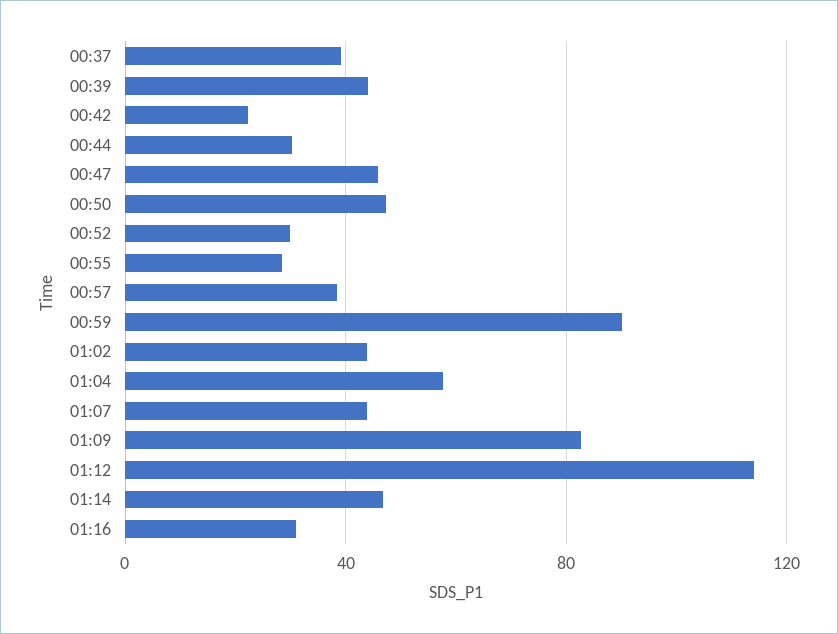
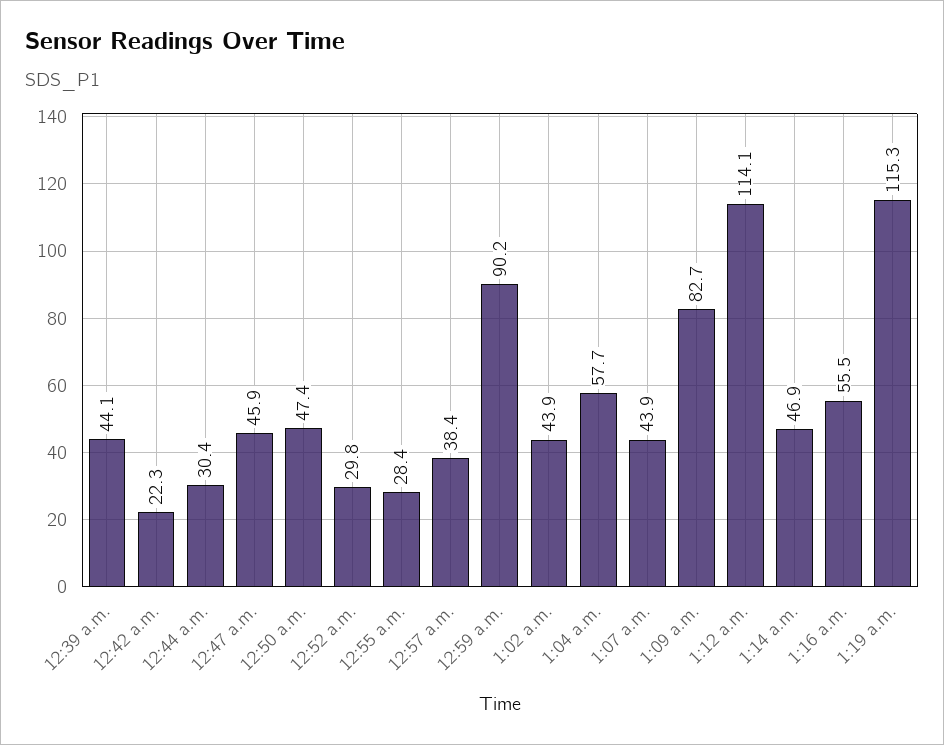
00:37: 40 -> none
01:16: 30 -> 55.5
1:19 a.m.: none -> 115.3

